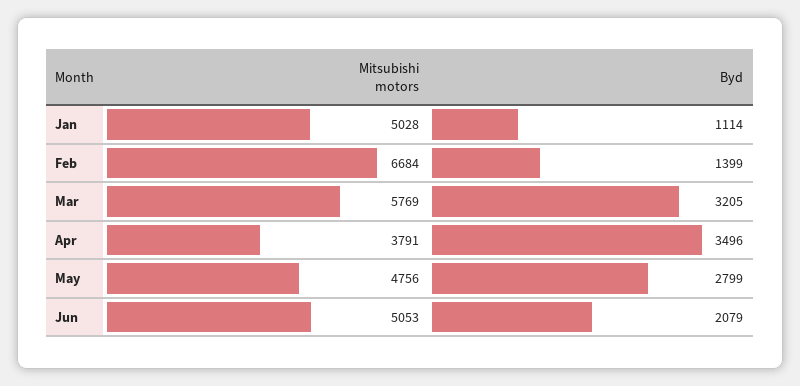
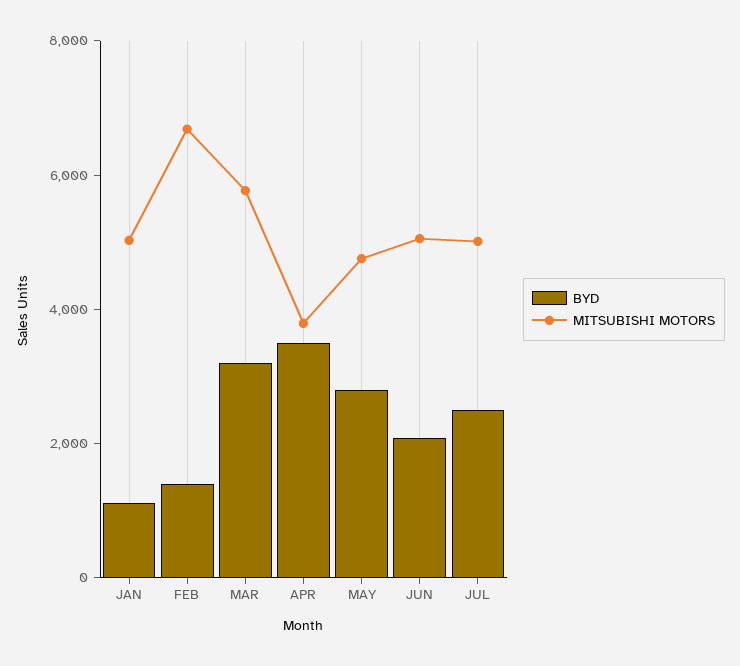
Byd, JUL: none -> 2500
Mitsubishi motors, JUL: none -> 5000

